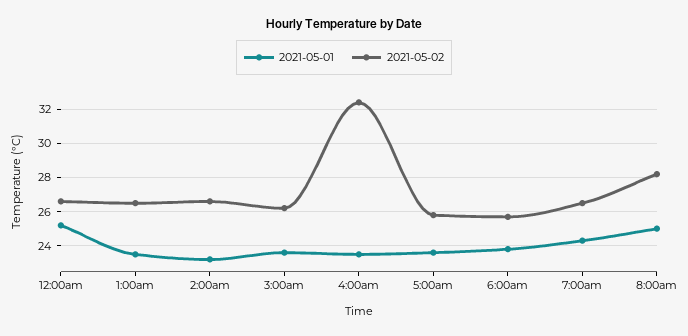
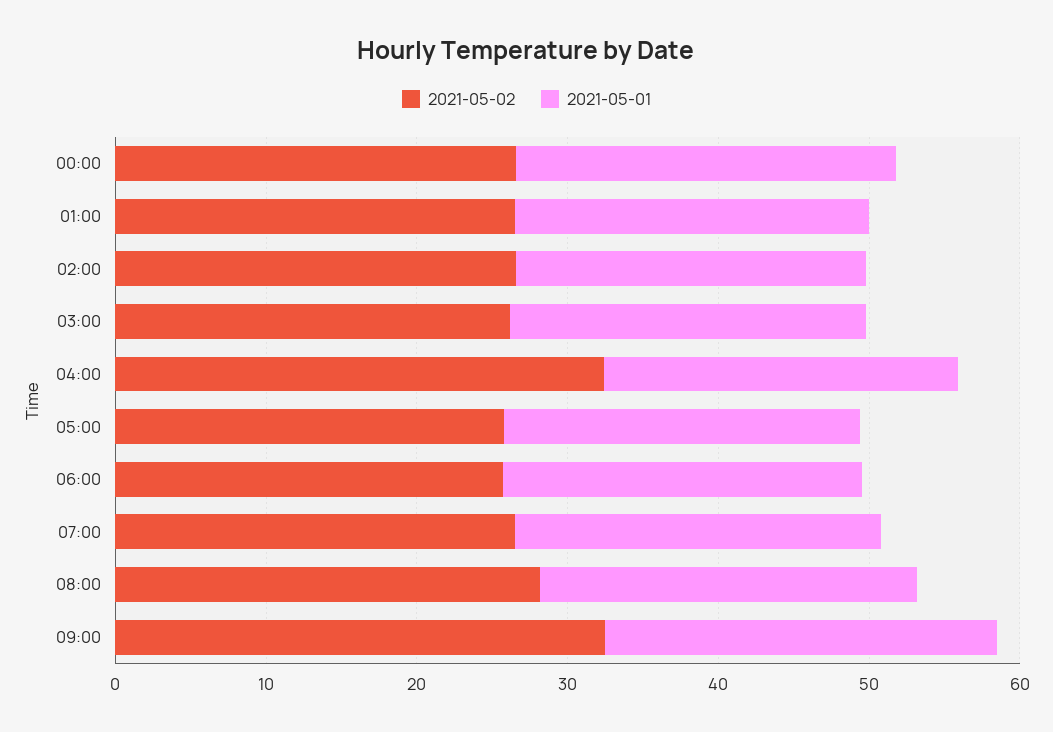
2021-05-02, 09:00: none -> 32
2021-05-01, 09:00: none -> 26

